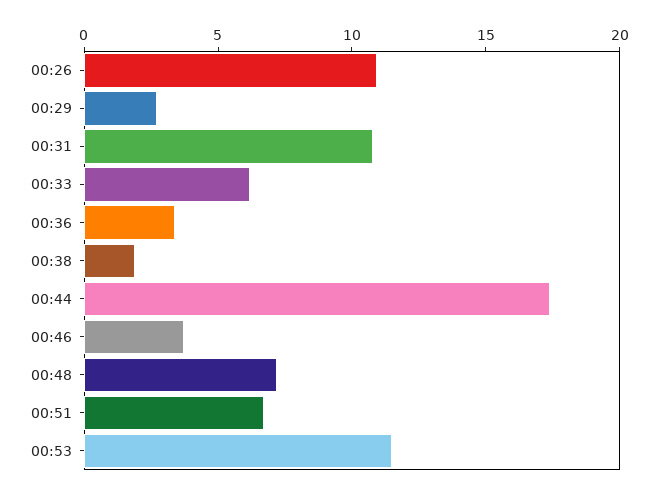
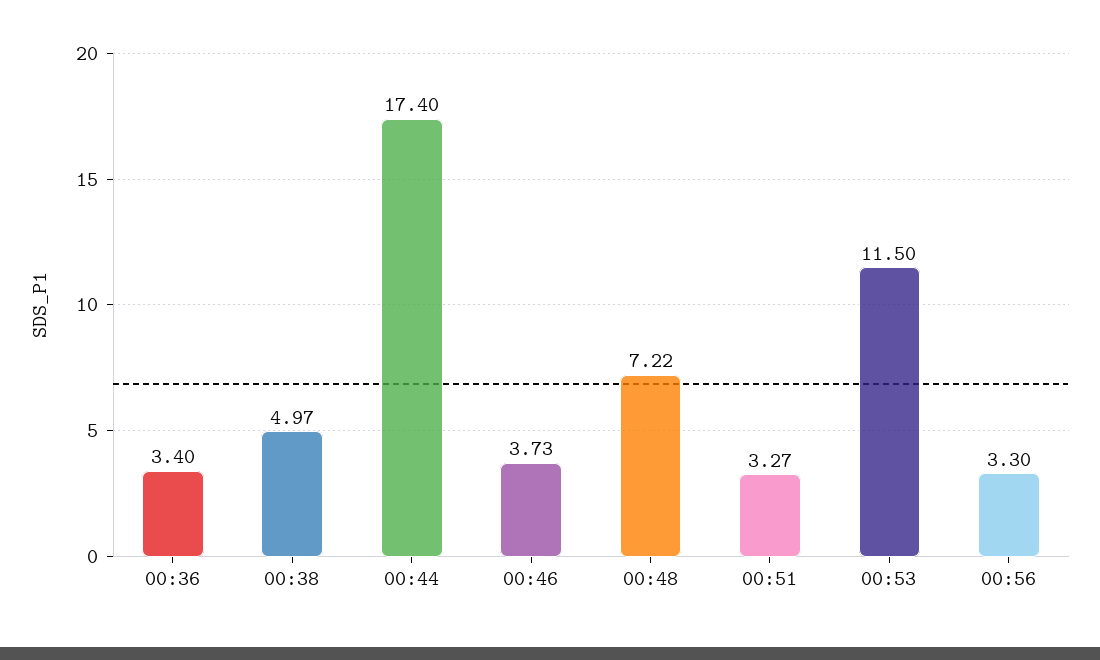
00:26: 11 -> none
00:29: 3 -> none
00:31: 11 -> none
00:33: 6 -> none
00:38: 2 -> 4.97
00:51: 7 -> 3.27
00:56: none -> 3.3

